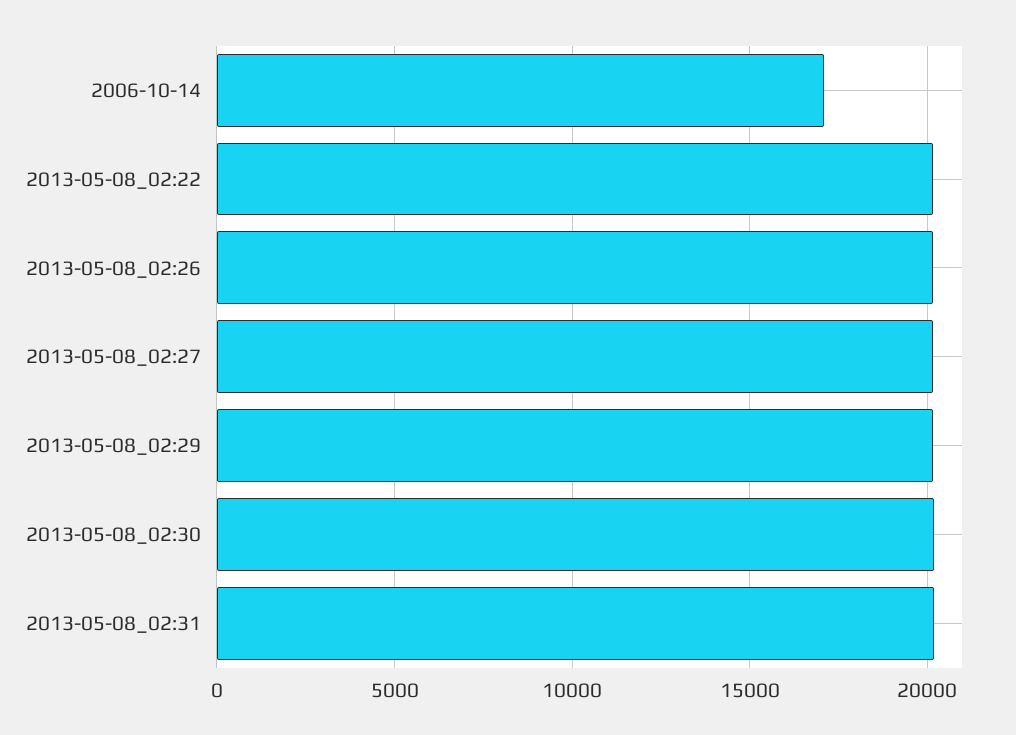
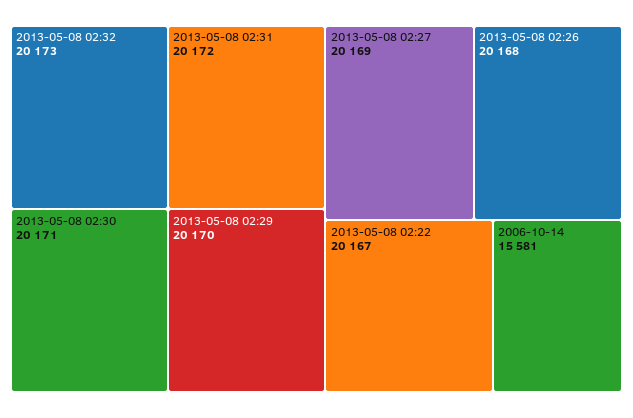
2006-10-14: 17000 -> 15581
2013-05-08 02:32: none -> 20173

